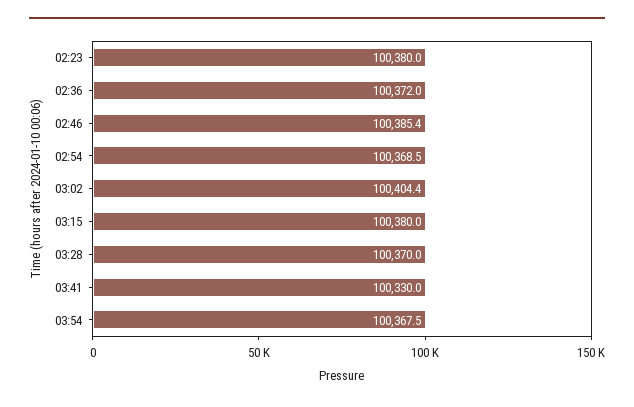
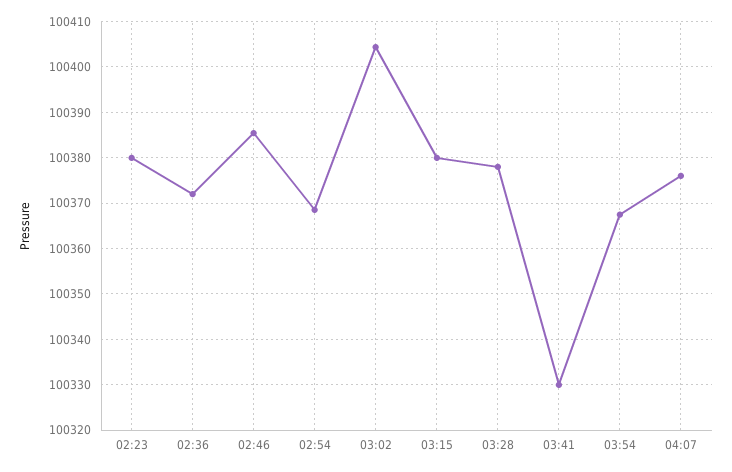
03:28: 100370 -> 100378
04:07: none -> 100376

